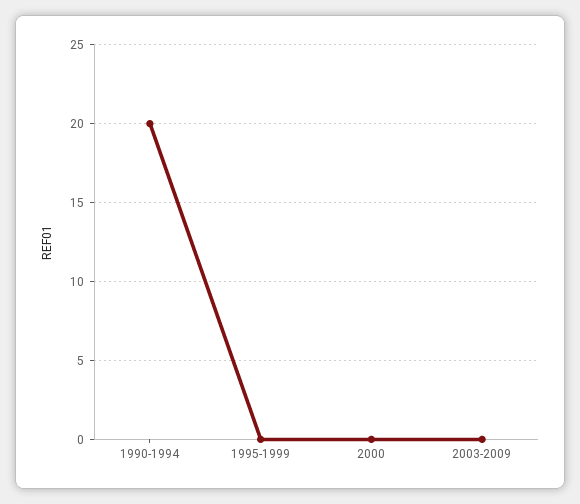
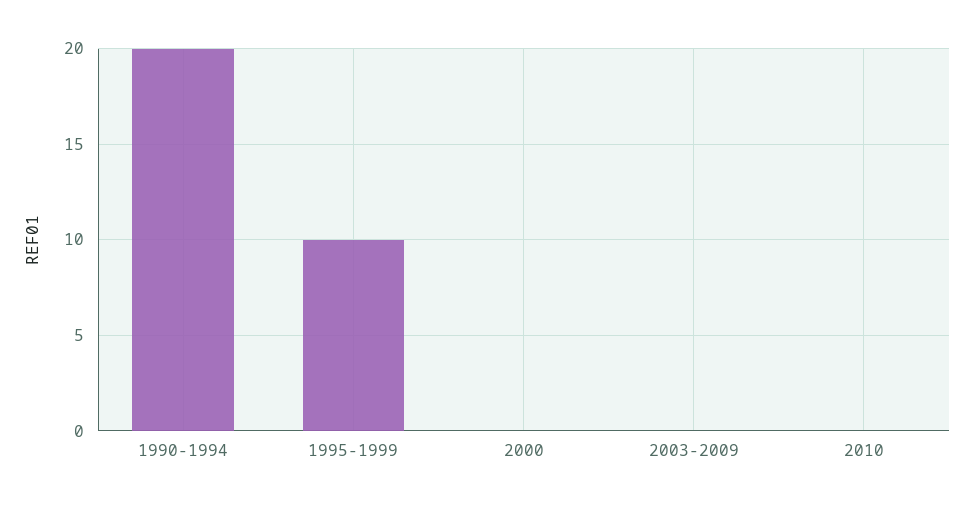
1995-1999: 0 -> 10
2010: none -> 0

